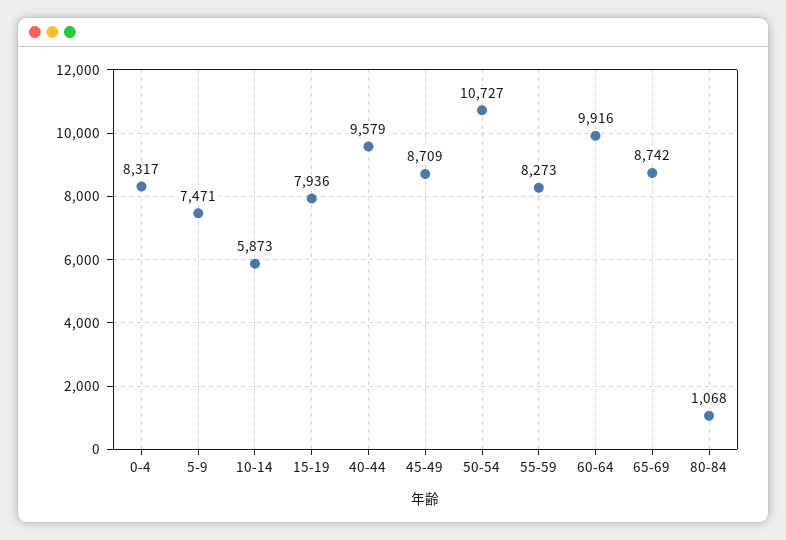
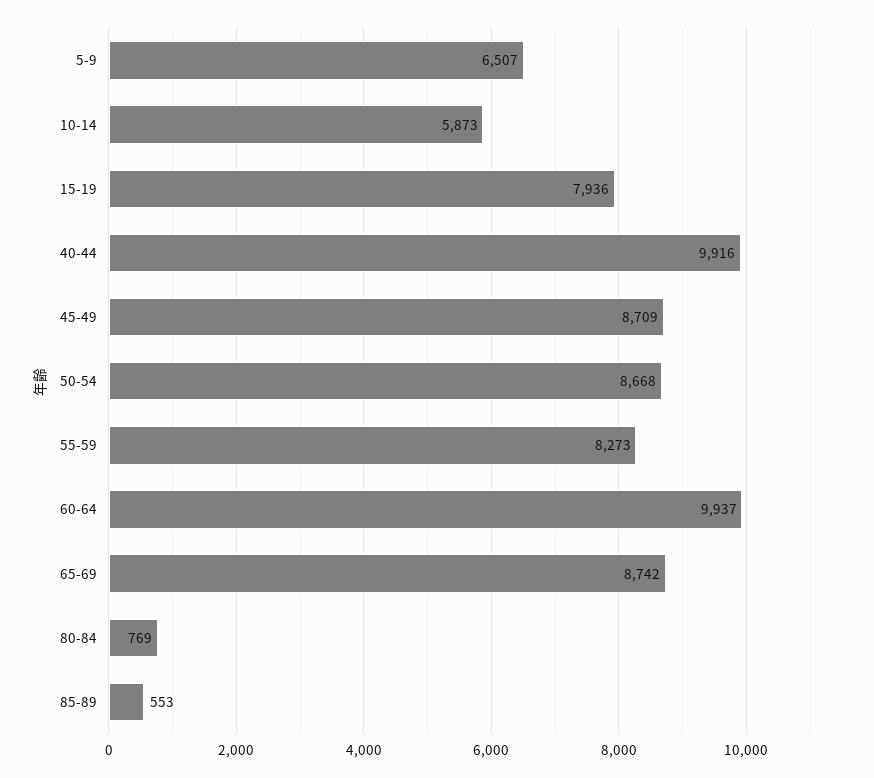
0-4: 8317 -> none
5-9: 7471 -> 6507
40-44: 9579 -> 9916
50-54: 10727 -> 8668
60-64: 9916 -> 9937
80-84: 1068 -> 769
85-89: none -> 553

